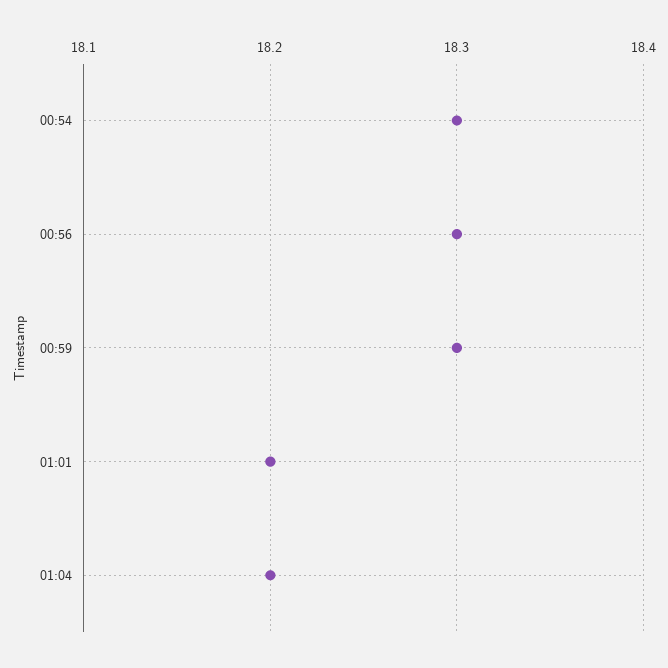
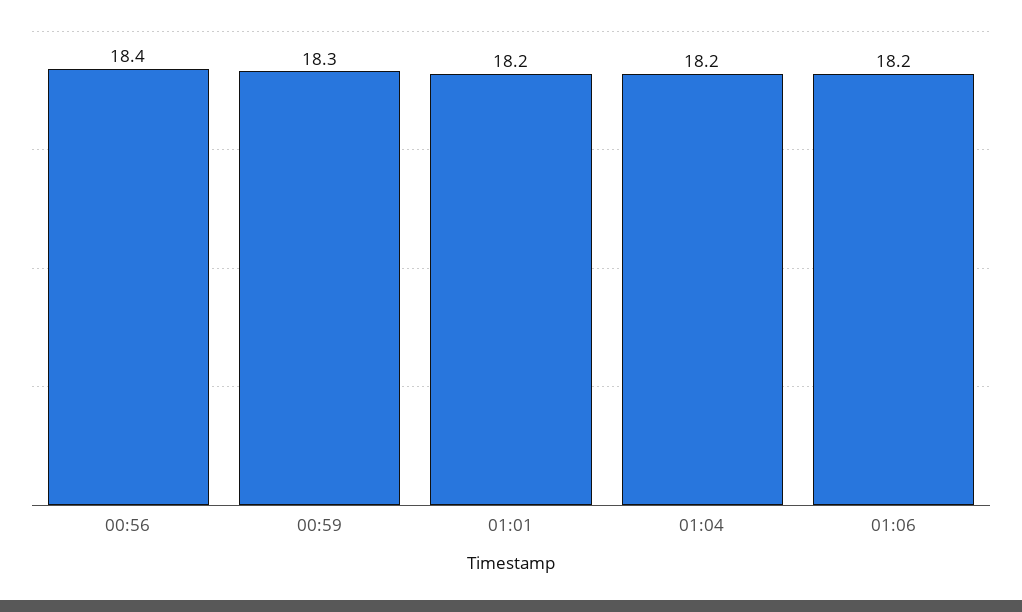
00:54: 18.3 -> none
00:56: 18.3 -> 18.4
01:06: none -> 18.2

